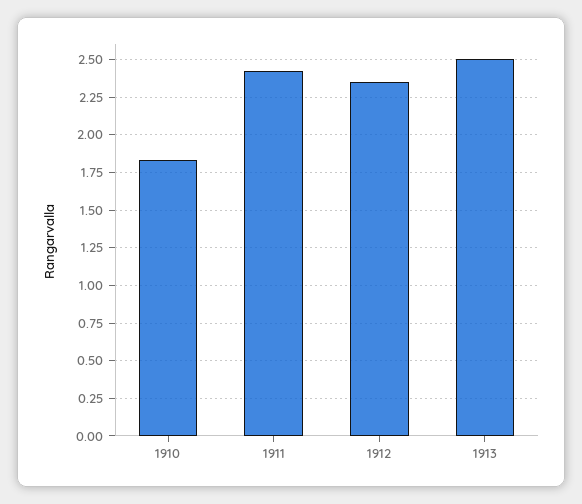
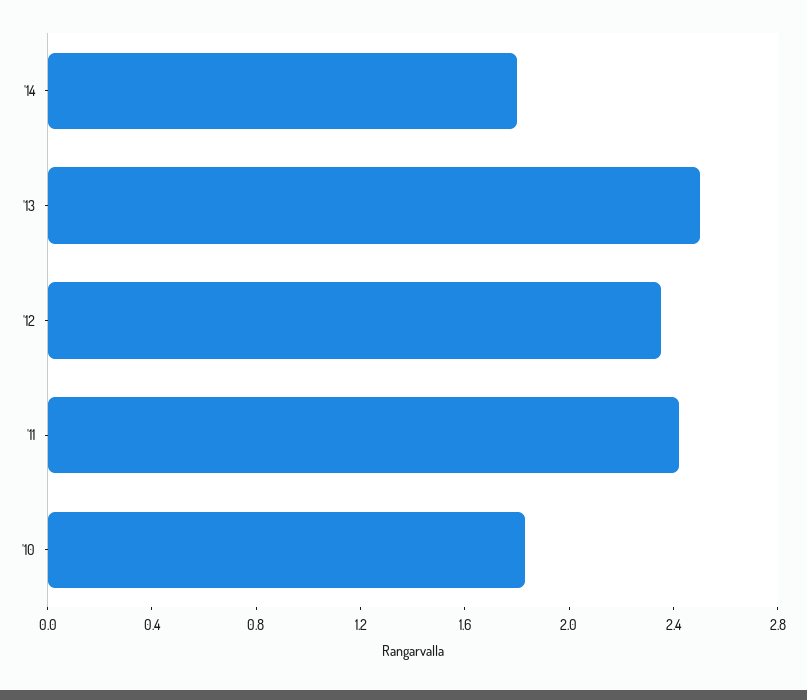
'14: none -> 1.8

